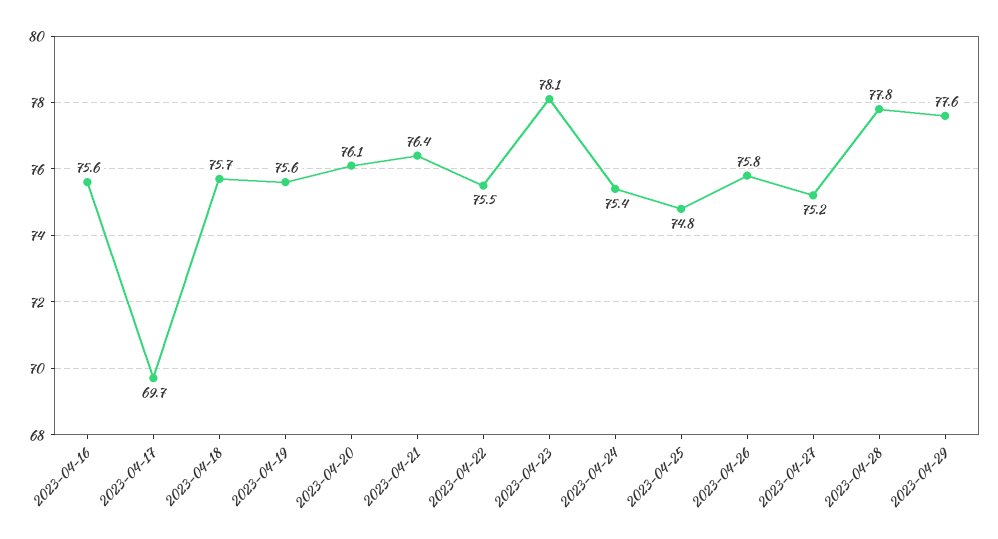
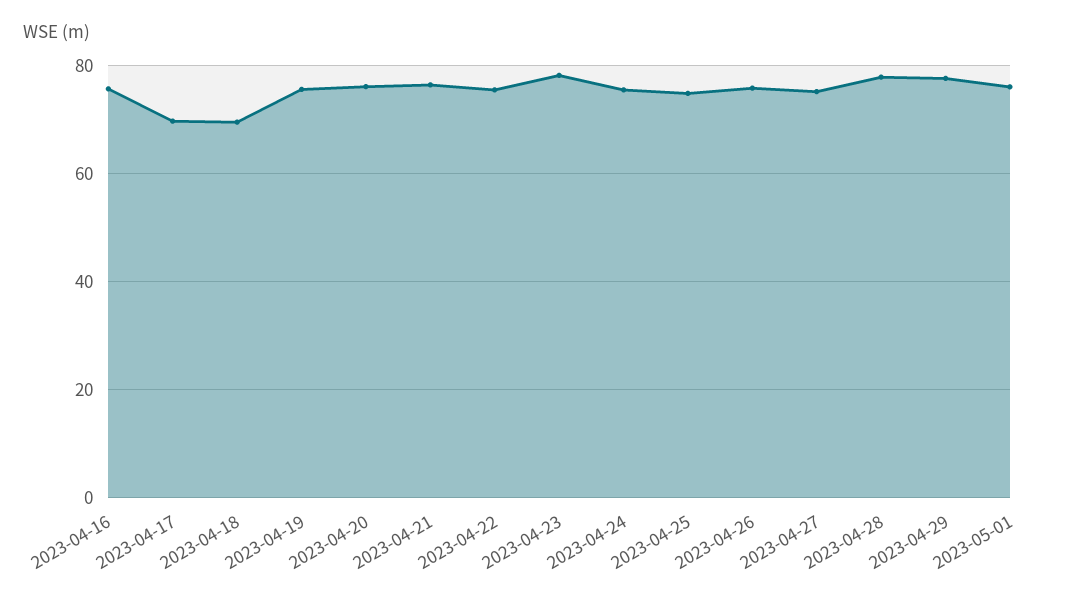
2023-04-18: 75.7 -> 70
2023-05-01: none -> 76

